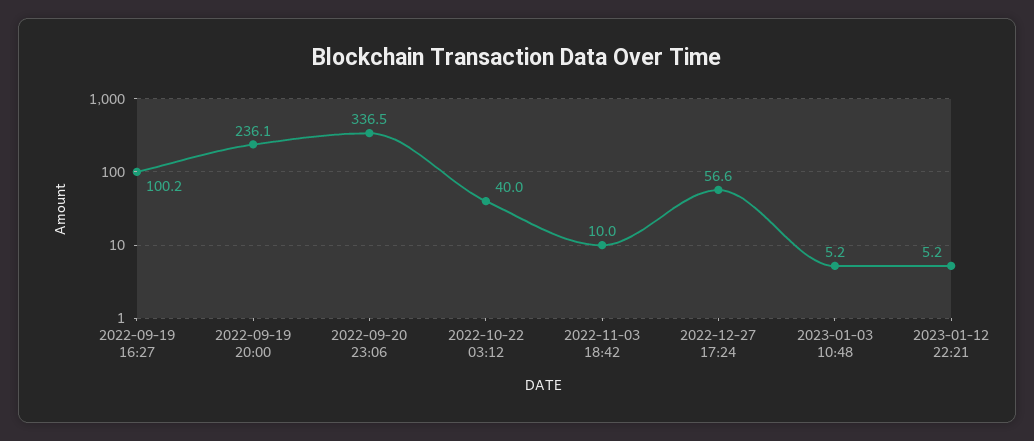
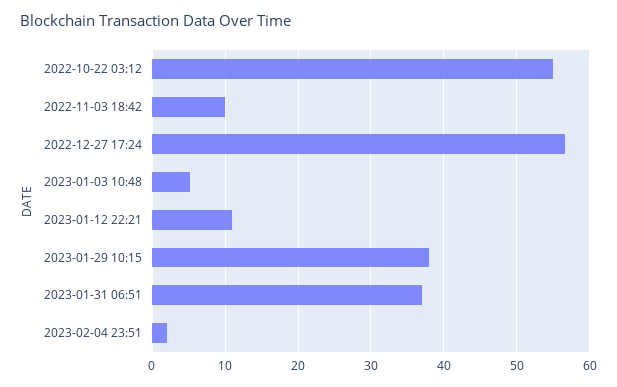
2022-09-19 16:27: 100.2 -> none
2022-09-19 20:00: 236.1 -> none
2022-09-20 23:06: 336.5 -> none
2022-10-22 03:12: 40 -> 55
2023-01-12 22:21: 5.2 -> 11
2023-01-29 10:15: none -> 38
2023-01-31 06:51: none -> 37
2023-02-04 23:51: none -> 2

